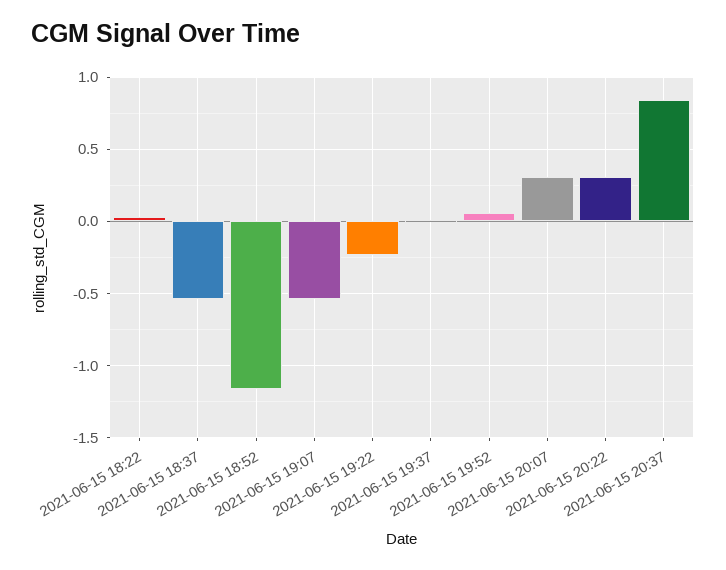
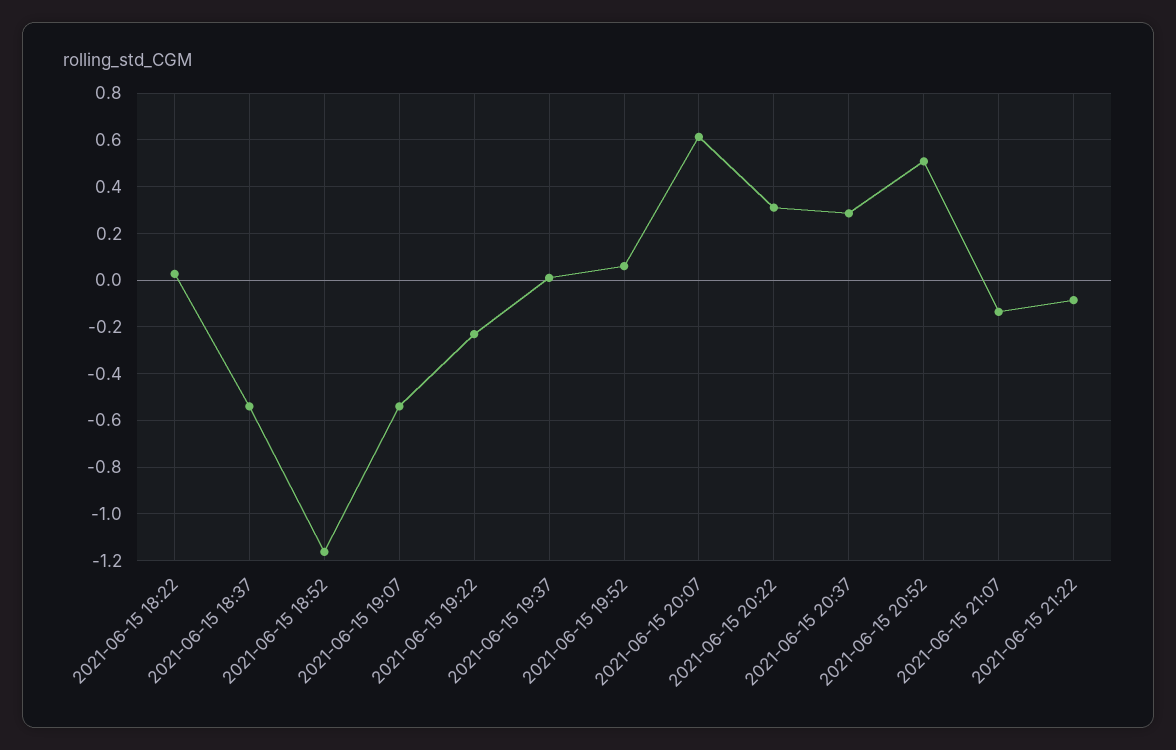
2021-06-15 20:07: 0.3 -> 0.6
2021-06-15 20:37: 0.85 -> 0.3
2021-06-15 20:52: none -> 0.5
2021-06-15 21:07: none -> -0.15
2021-06-15 21:22: none -> -0.1

